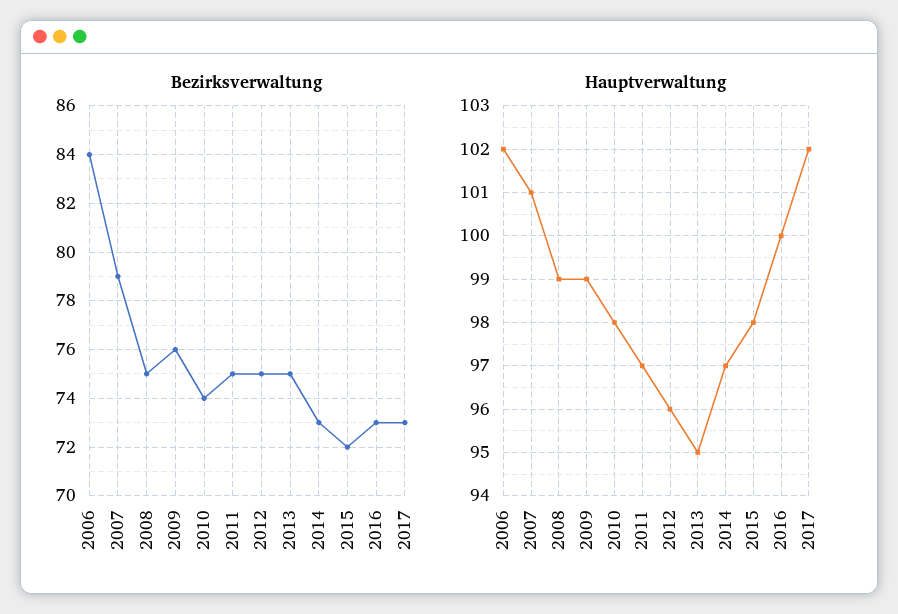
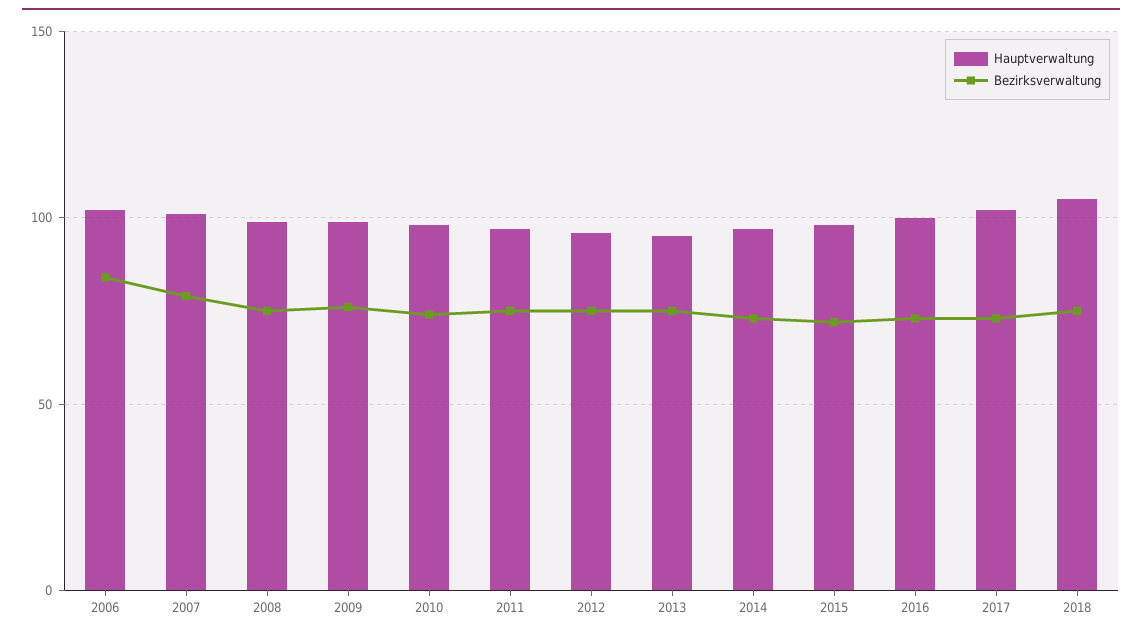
Hauptverwaltung, 2018: none -> 105
Bezirksverwaltung, 2018: none -> 75

